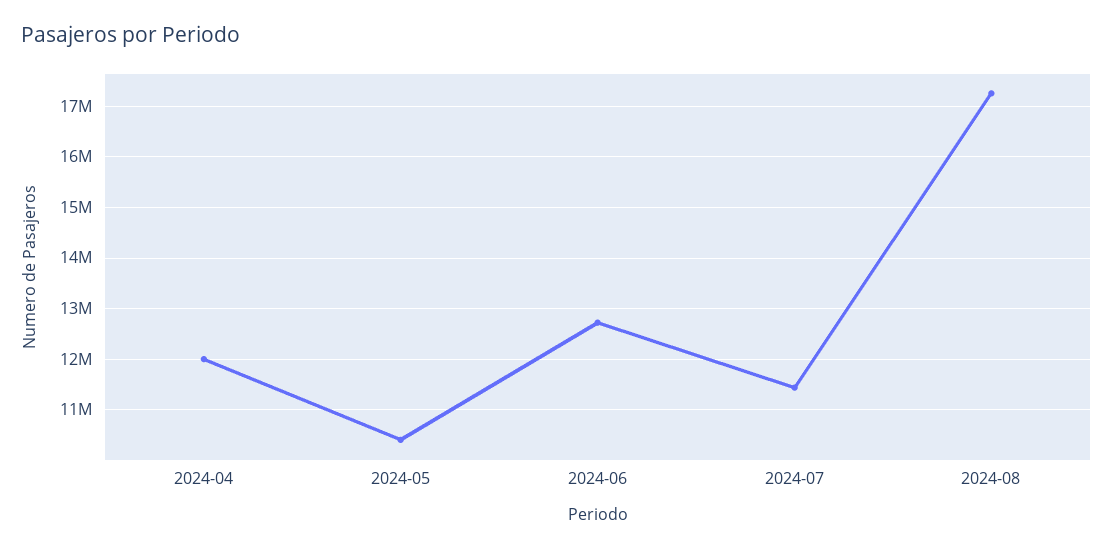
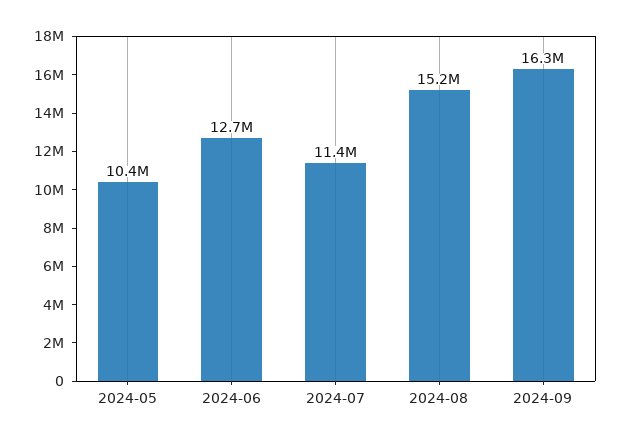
2024-04: 12000000 -> none
2024-08: 17200000 -> 15200000
2024-09: none -> 16300000

